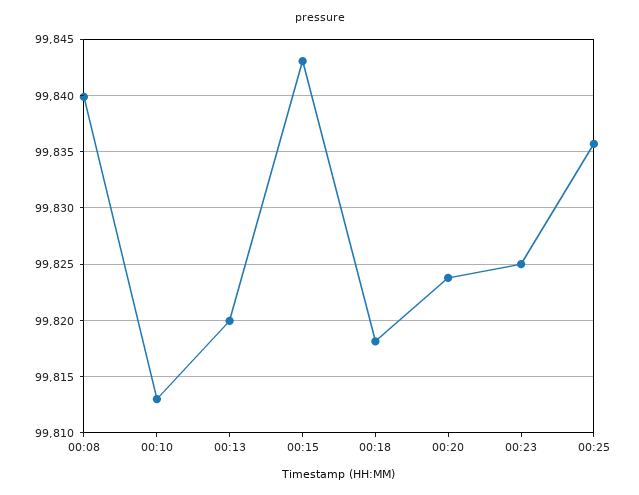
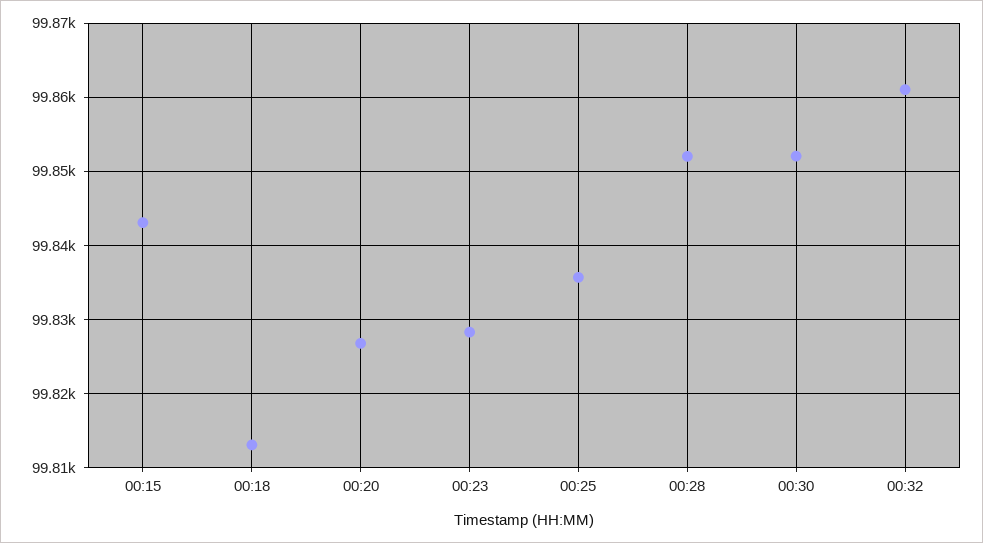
00:08: 99840 -> none
00:10: 99813 -> none
00:13: 99820 -> none
00:18: 99818 -> 99813
00:20: 99824 -> 99827
00:23: 99825 -> 99828
00:28: none -> 99852
00:30: none -> 99852
00:32: none -> 99861

